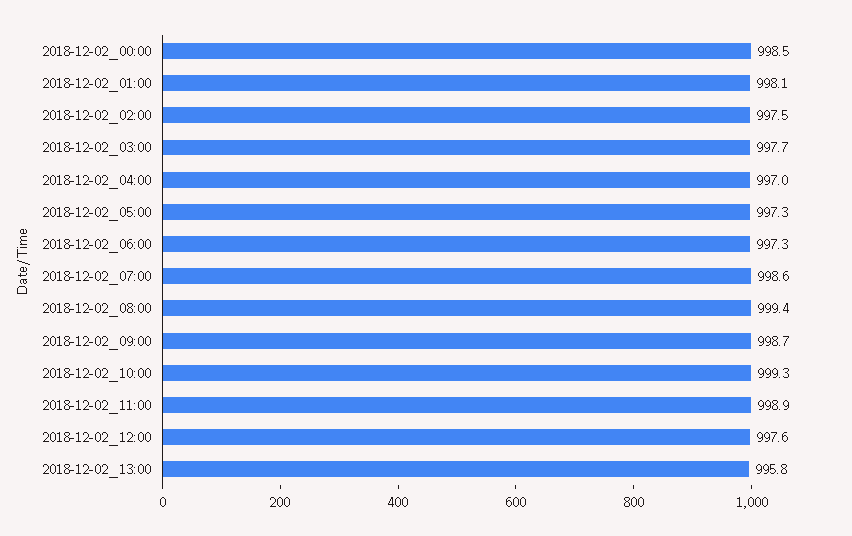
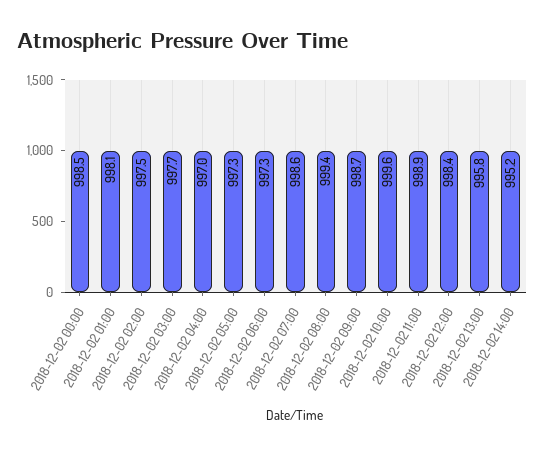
2018-12-02_10:00: 999.3 -> 999.6
2018-12-02_12:00: 997.6 -> 998.4
2018-12-02 14:00: none -> 995.2

